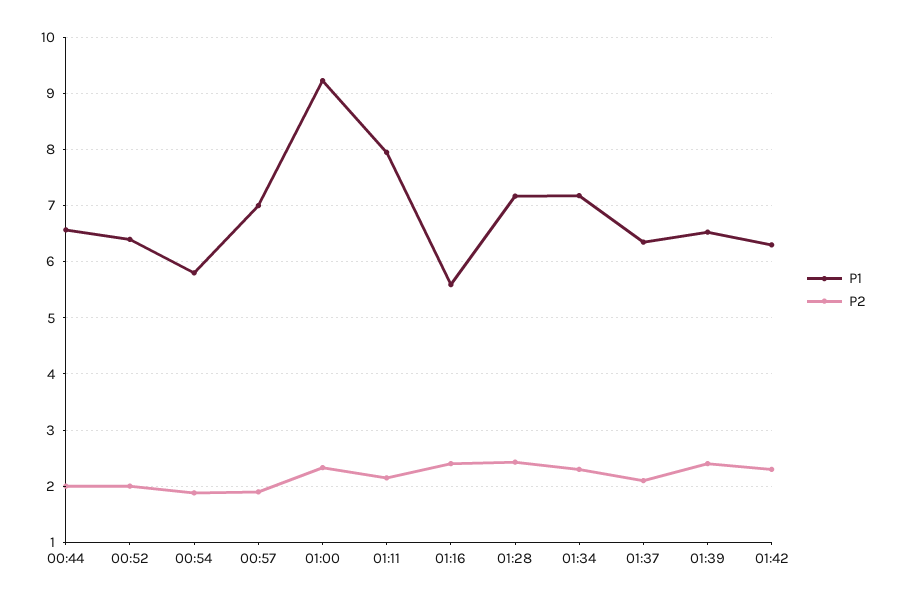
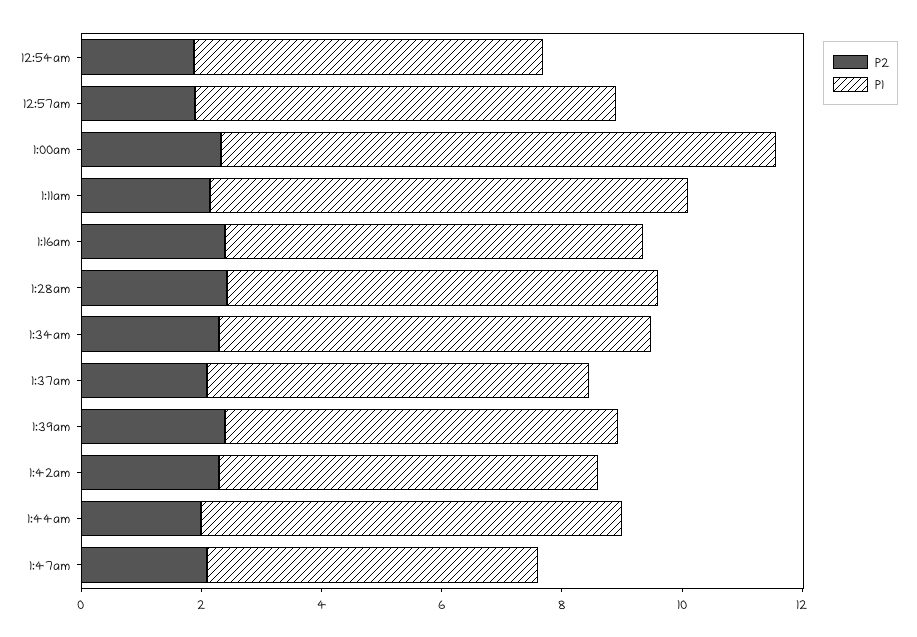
P1, 00:44: 6.6 -> none
P2, 00:44: 2 -> none
P1, 00:52: 6.4 -> none
P2, 00:52: 2 -> none
P1, 01:16: 5.6 -> 7
P2, 1:44am: none -> 2
P1, 1:44am: none -> 7
P2, 1:47am: none -> 2
P1, 1:47am: none -> 5.5

